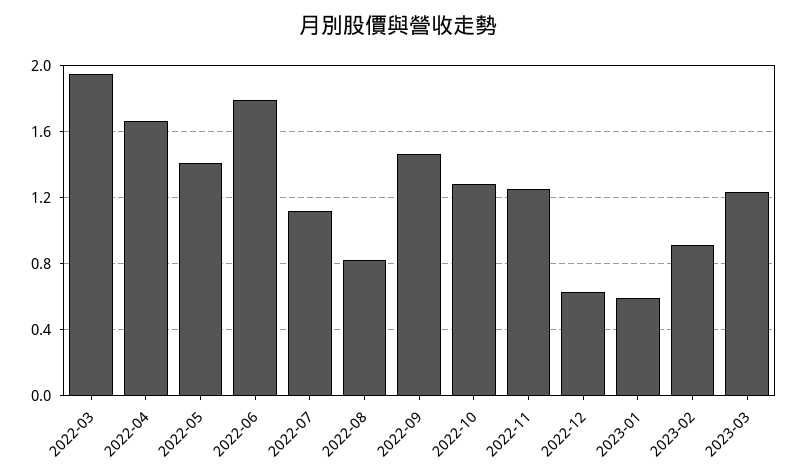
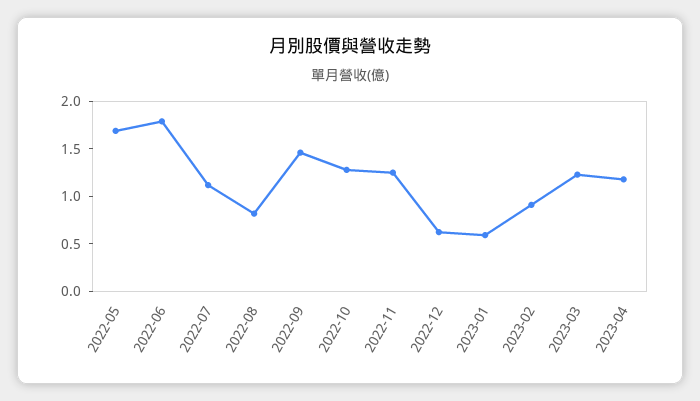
2022-03: 1.95 -> none
2022-04: 1.65 -> none
2022-05: 1.4 -> 1.7
2023-04: none -> 1.2

